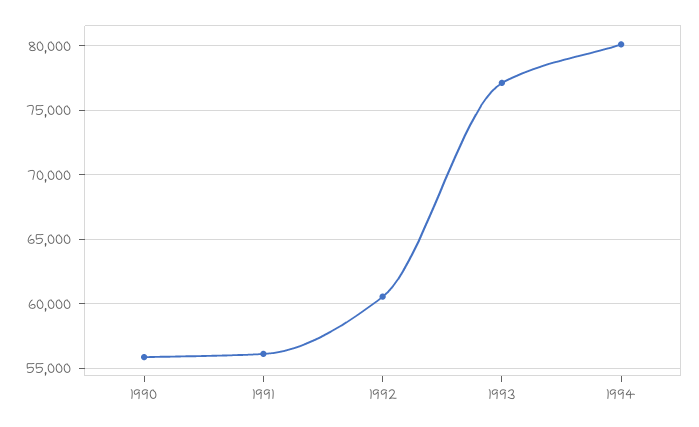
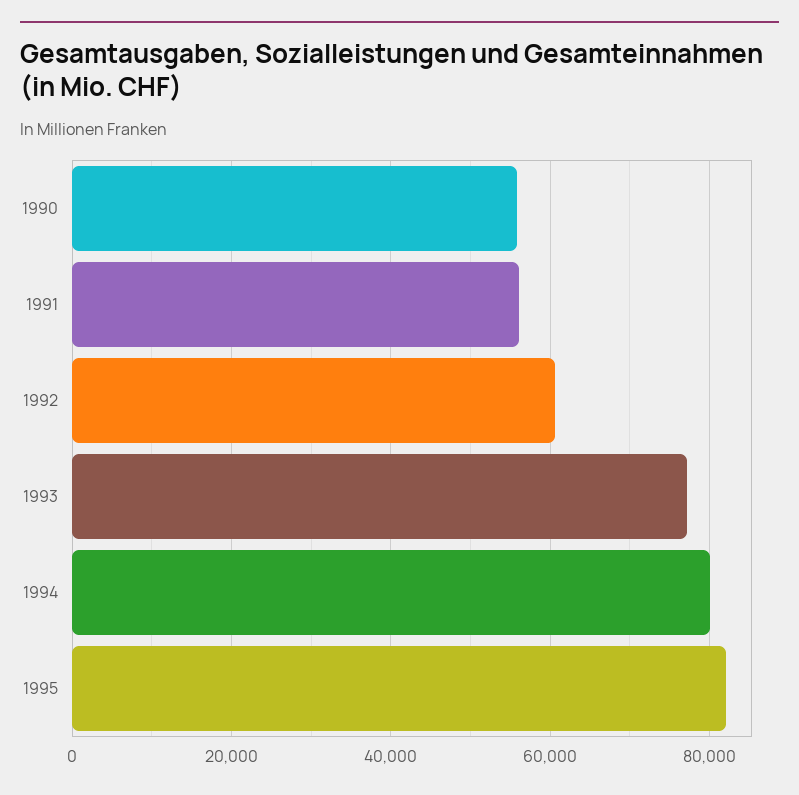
1995: none -> 82000

